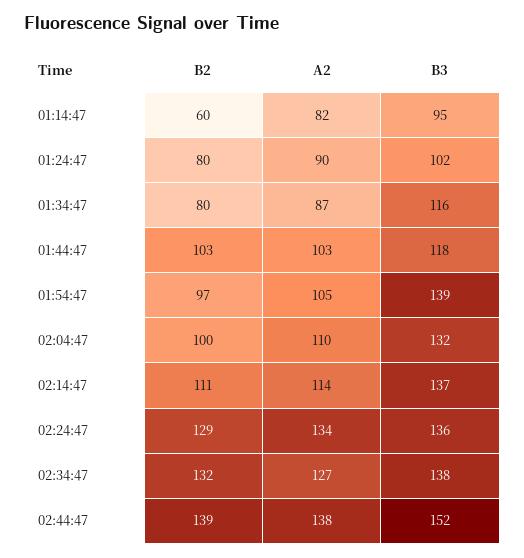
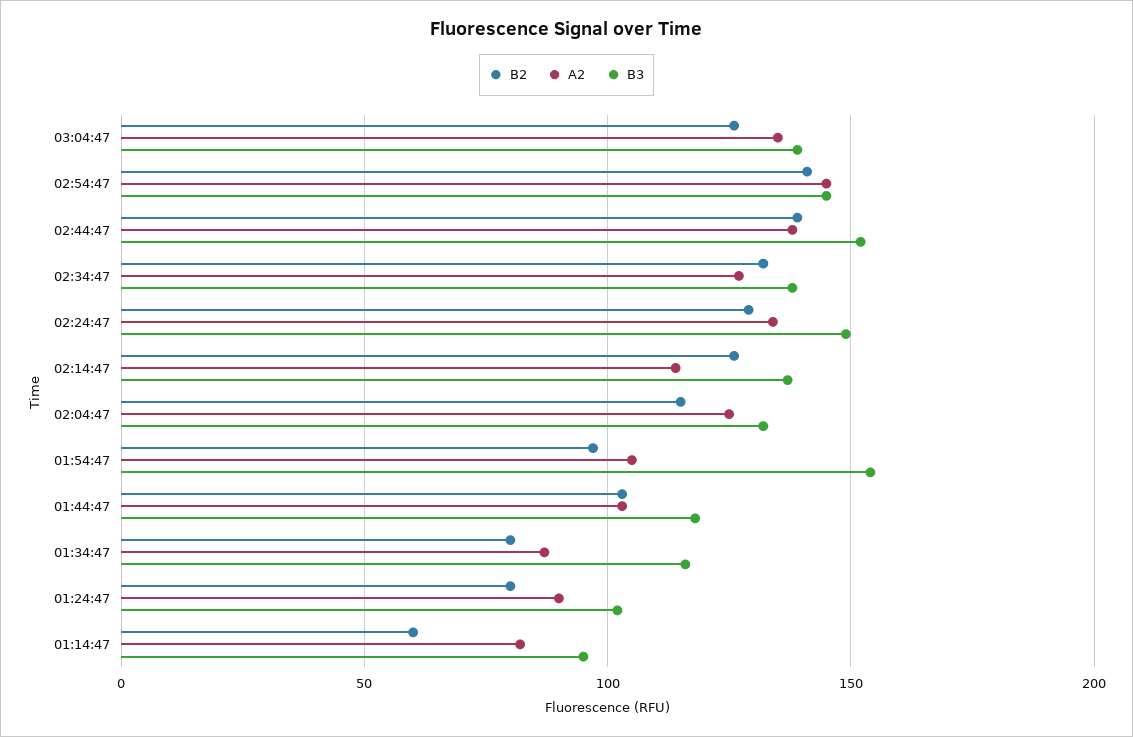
B3, 01:54:47: 139 -> 155
B2, 02:04:47: 100 -> 115
A2, 02:04:47: 110 -> 125
B2, 02:14:47: 111 -> 125
B3, 02:24:47: 136 -> 150
B2, 03:04:47: none -> 125
A2, 03:04:47: none -> 135
B3, 03:04:47: none -> 140
B2, 02:54:47: none -> 140
A2, 02:54:47: none -> 145
B3, 02:54:47: none -> 145

